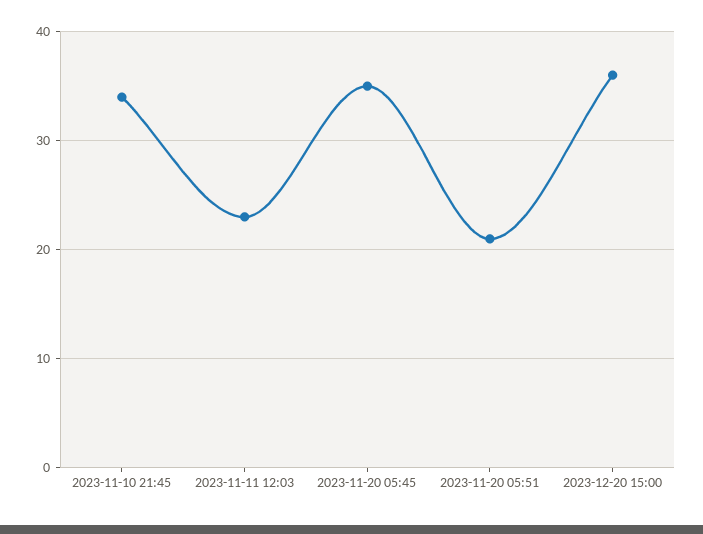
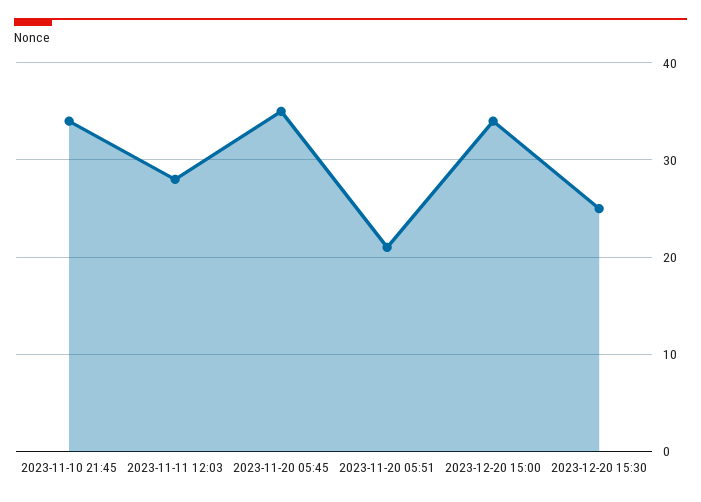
2023-11-11 12:03: 23 -> 28
2023-12-20 15:00: 36 -> 34
2023-12-20 15:30: none -> 25

